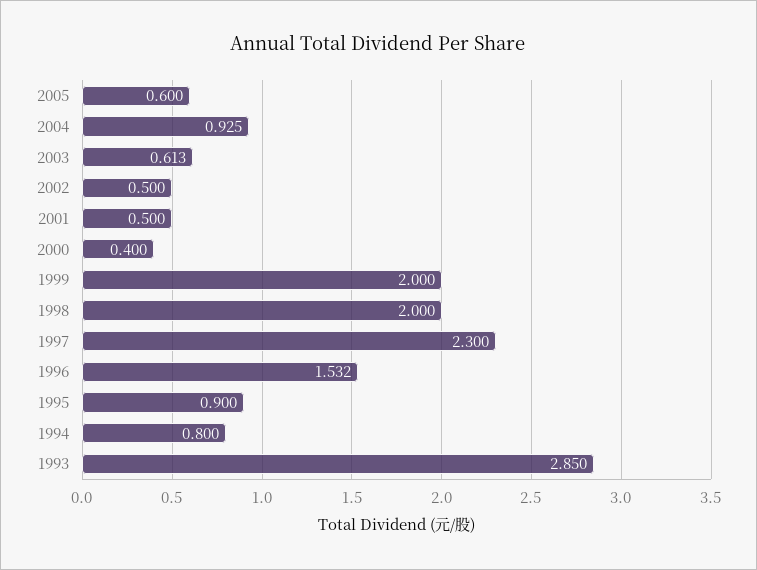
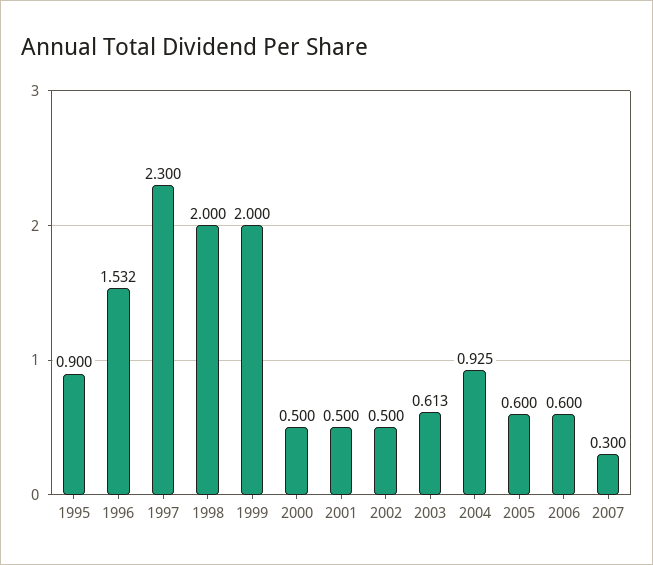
2000: 0.4 -> 0.5
1994: 0.8 -> none
1993: 2.85 -> none
2006: none -> 0.6
2007: none -> 0.3

